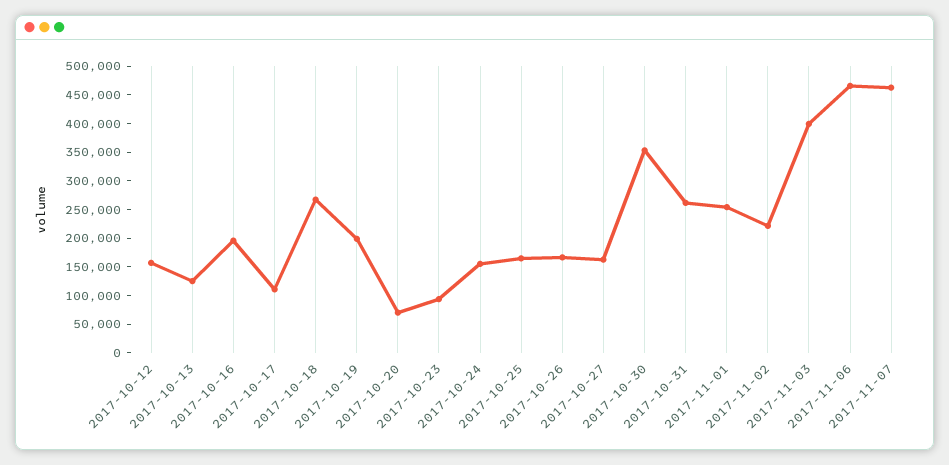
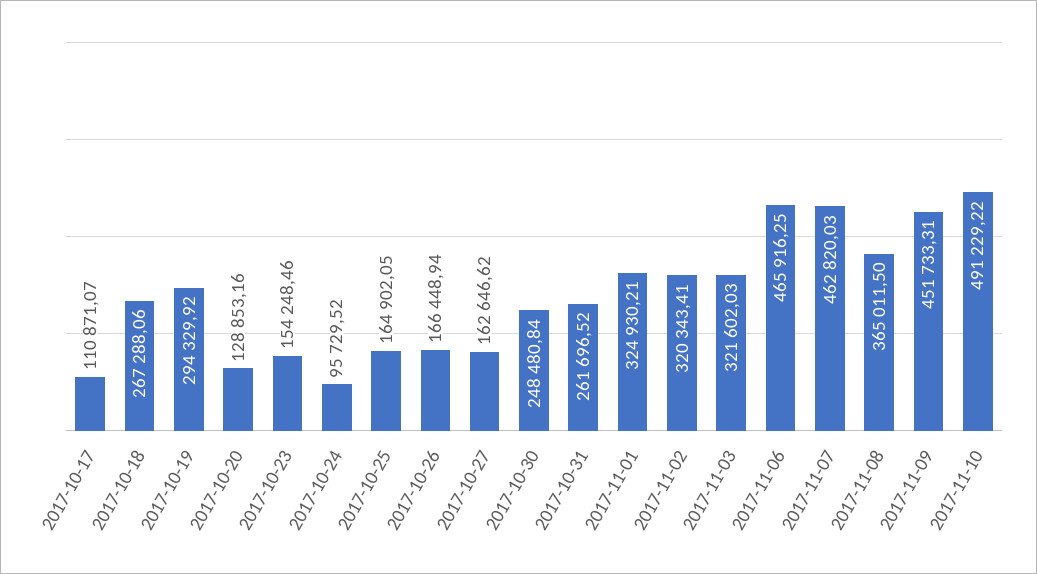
2017-10-12: 150000 -> none
2017-10-13: 125000 -> none
2017-10-16: 200000 -> none
2017-10-19: 200000 -> 294329.92
2017-10-20: 75000 -> 128853.16
2017-10-23: 100000 -> 154248.46
2017-10-24: 150000 -> 95729.52
2017-10-30: 350000 -> 248480.84
2017-11-01: 250000 -> 324930.21
2017-11-02: 225000 -> 320343.41
2017-11-03: 400000 -> 321602.03
2017-11-08: none -> 365011.5
2017-11-09: none -> 451733.31
2017-11-10: none -> 491229.22

